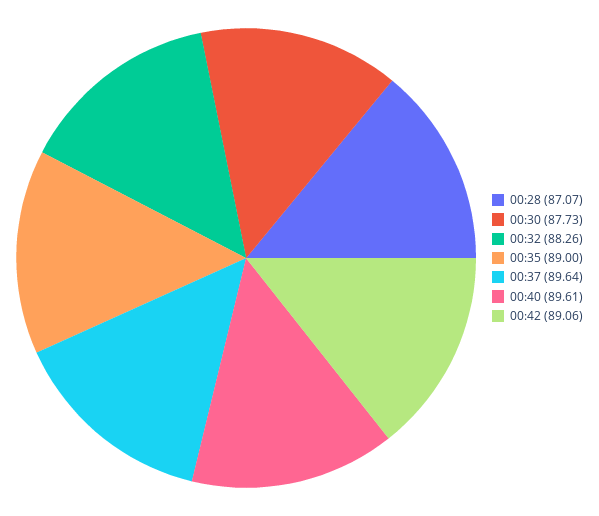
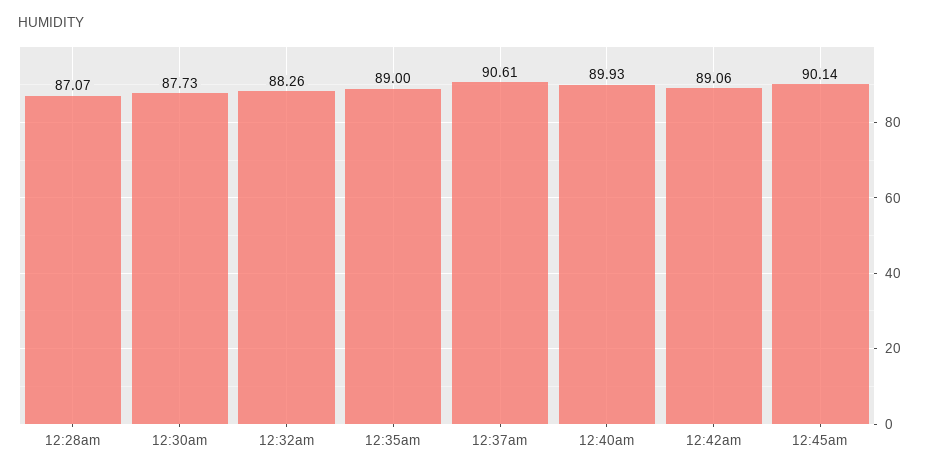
00:37: 89.64 -> 90.61
00:40: 89.61 -> 89.93
12:45am: none -> 90.14

